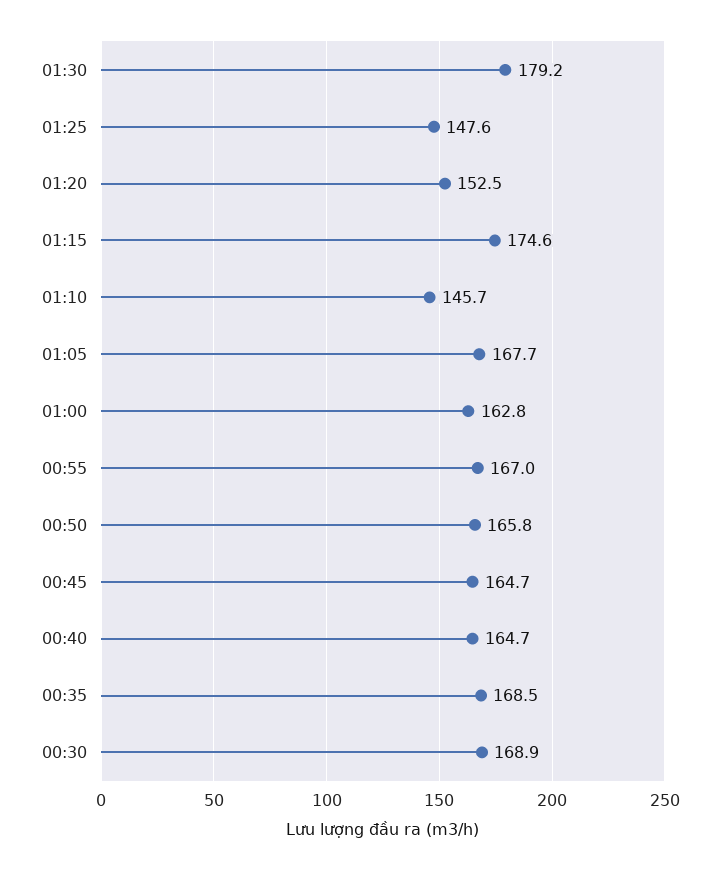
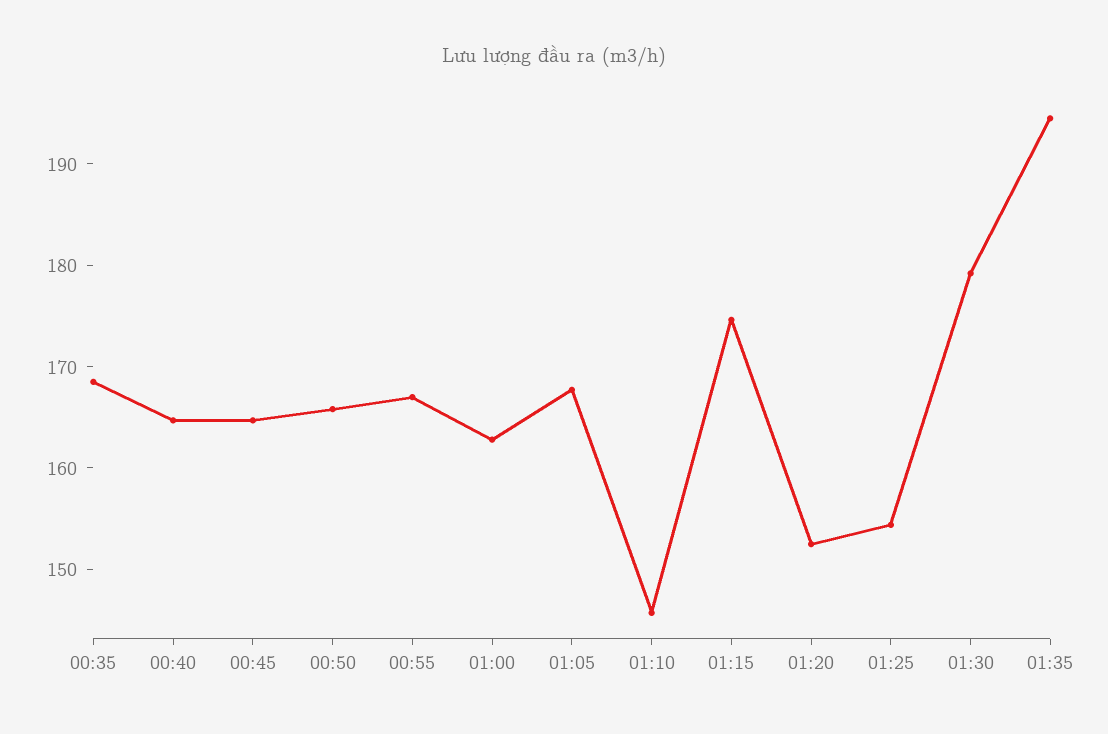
01:25: 147.6 -> 154
00:30: 168.9 -> none
01:35: none -> 194

